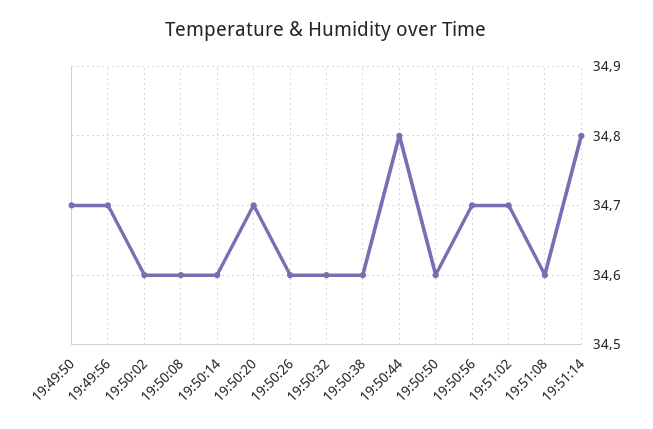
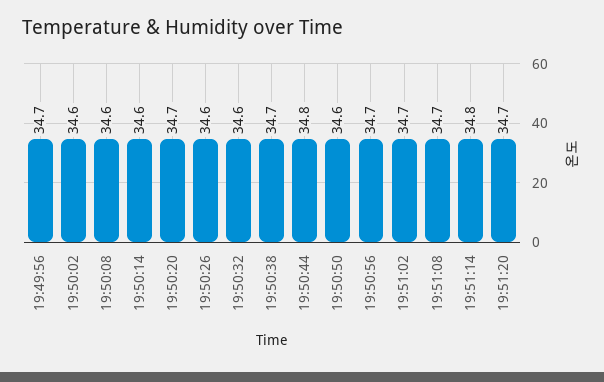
19:49:50: 34.7 -> none
19:50:38: 34.6 -> 34.7
19:51:08: 34.6 -> 34.7
19:51:20: none -> 34.7

